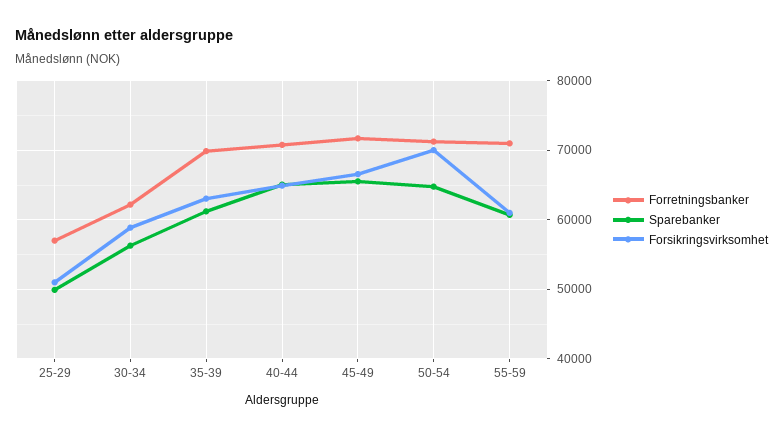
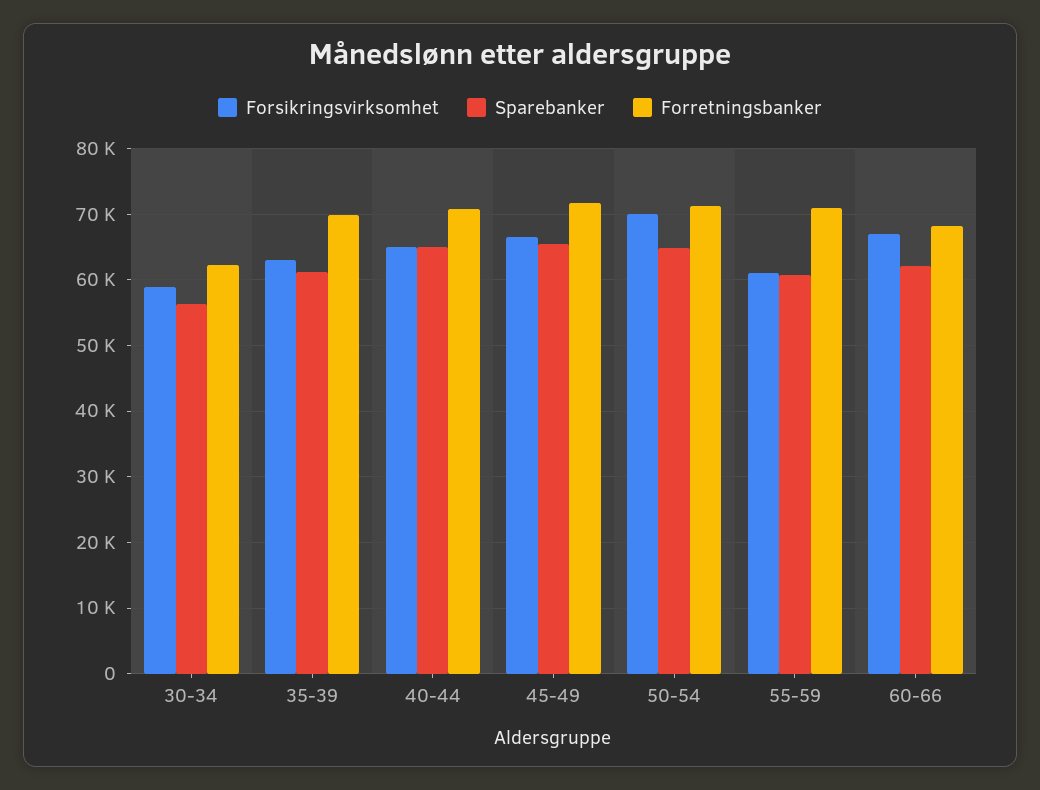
Forretningsbanker, 25-29: 57000 -> none
Sparebanker, 25-29: 50000 -> none
Forsikringsvirksomhet, 25-29: 51000 -> none
Forsikringsvirksomhet, 60-66: none -> 67000
Sparebanker, 60-66: none -> 62000
Forretningsbanker, 60-66: none -> 68000

